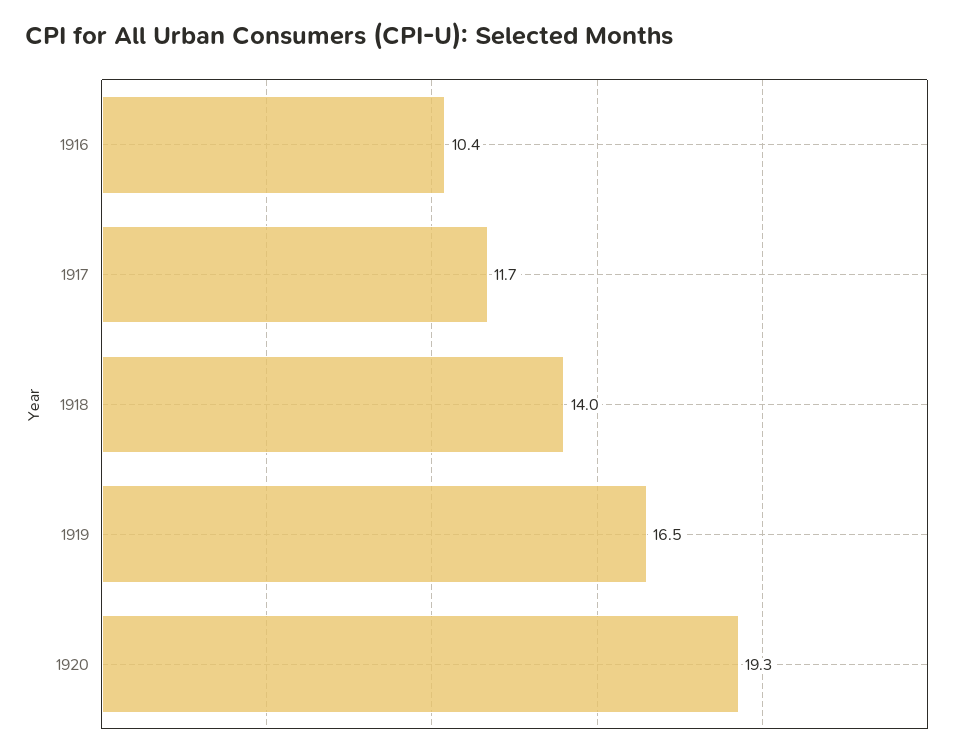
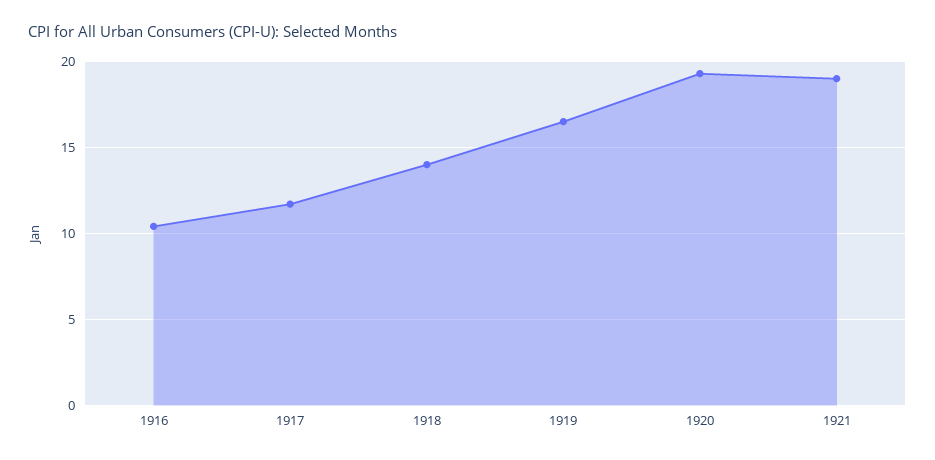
1921: none -> 19

